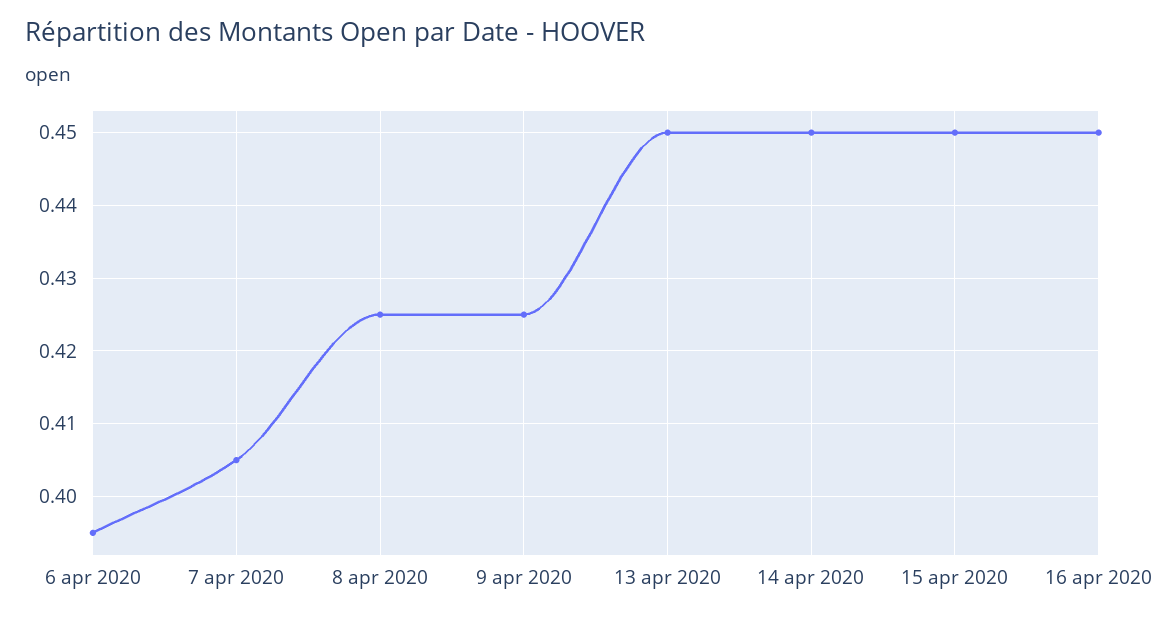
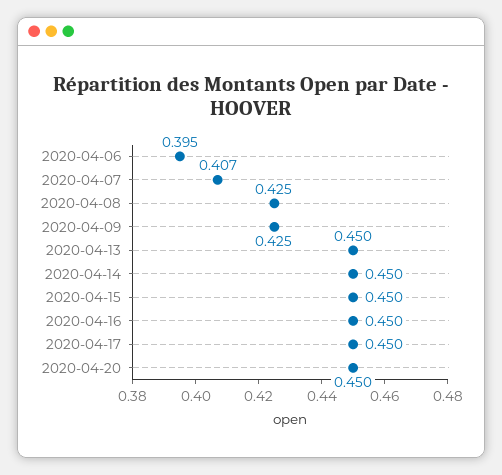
7 apr 2020: 0.405 -> 0.407
2020-04-17: none -> 0.45
2020-04-20: none -> 0.45

